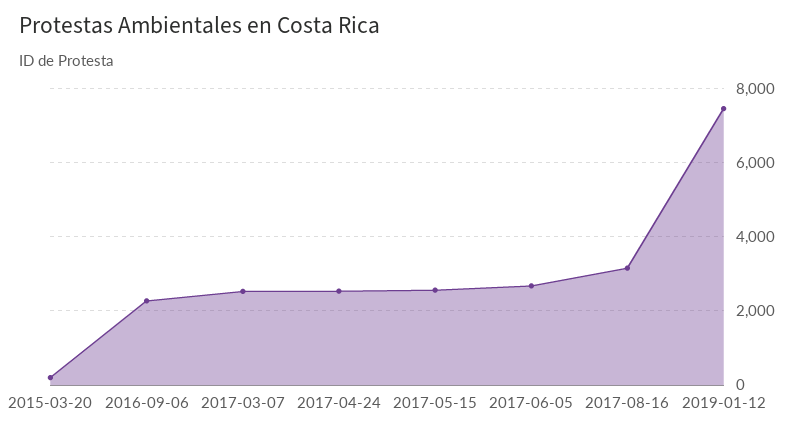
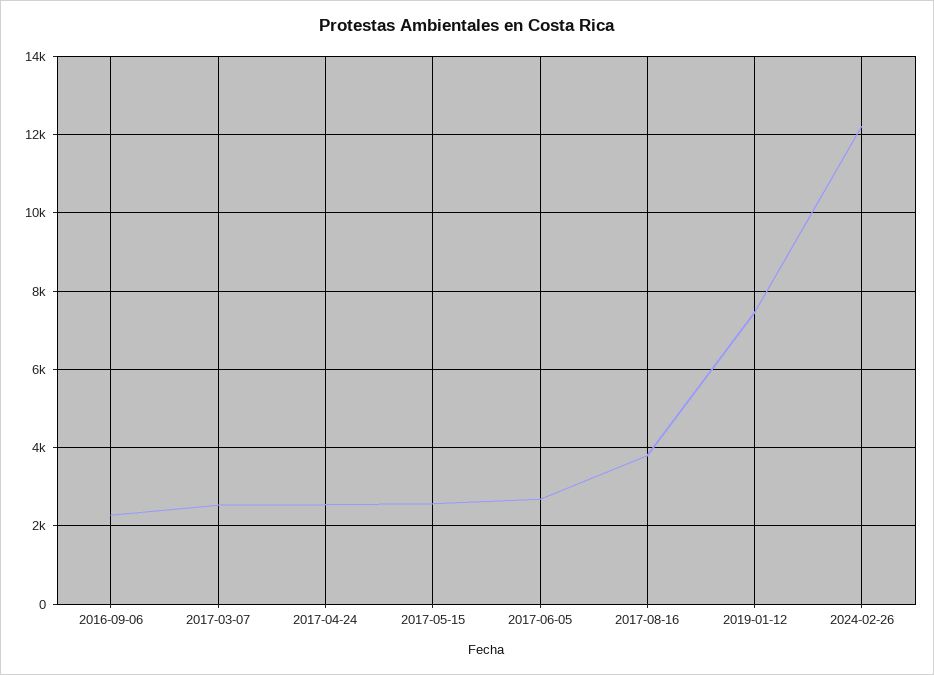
2015-03-20: 200 -> none
2017-08-16: 3200 -> 3800
2024-02-26: none -> 12200

